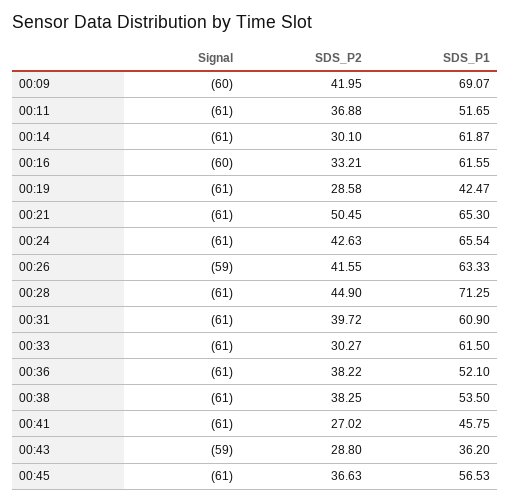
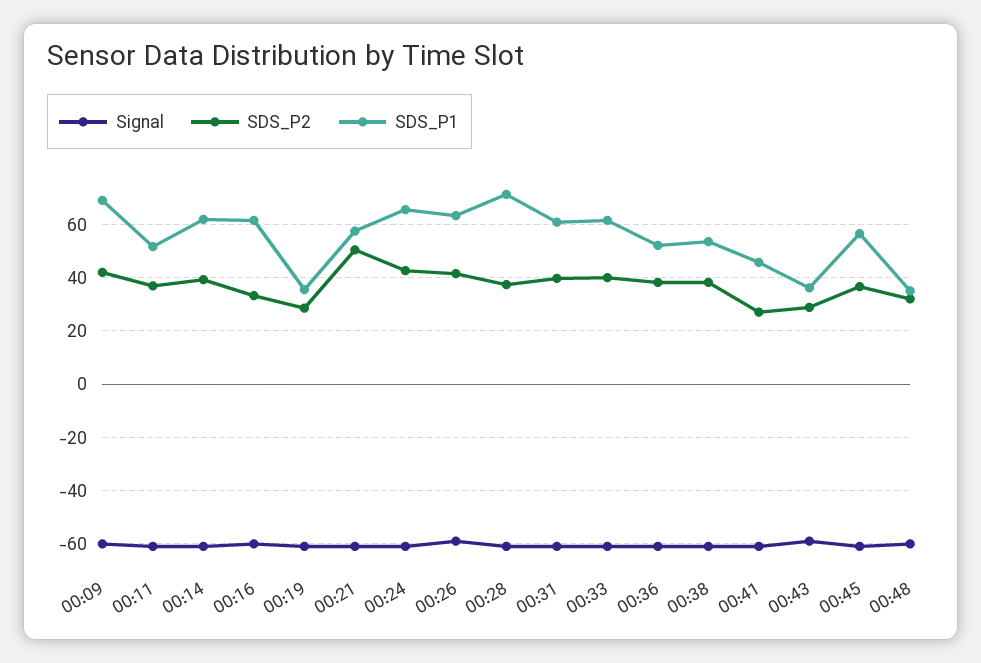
SDS_P2, 00:14: 30.1 -> 40
SDS_P1, 00:19: 42.47 -> 35
SDS_P1, 00:21: 65.3 -> 57.5
SDS_P2, 00:28: 44.9 -> 37.5
SDS_P2, 00:33: 30.27 -> 40
Signal, 00:48: none -> -60
SDS_P2, 00:48: none -> 32.5
SDS_P1, 00:48: none -> 35

